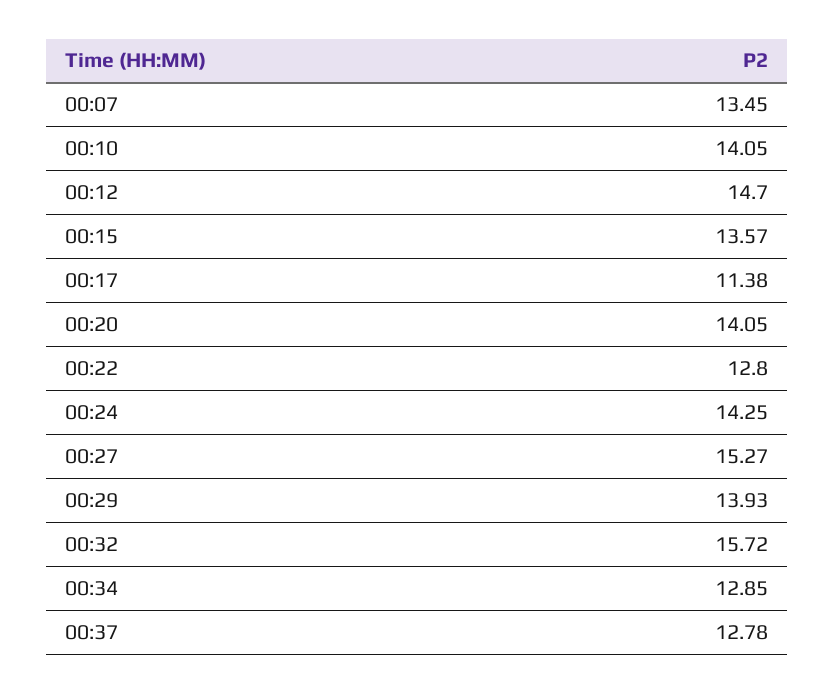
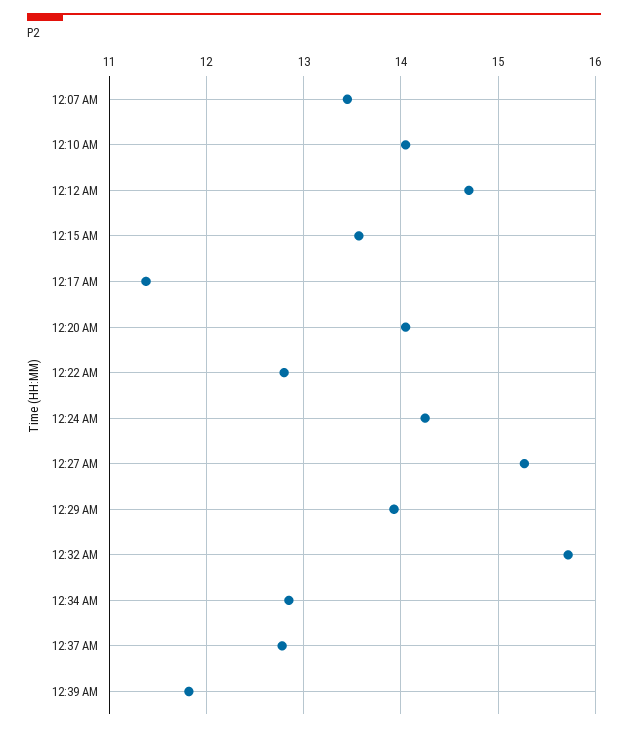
12:39 AM: none -> 11.8

